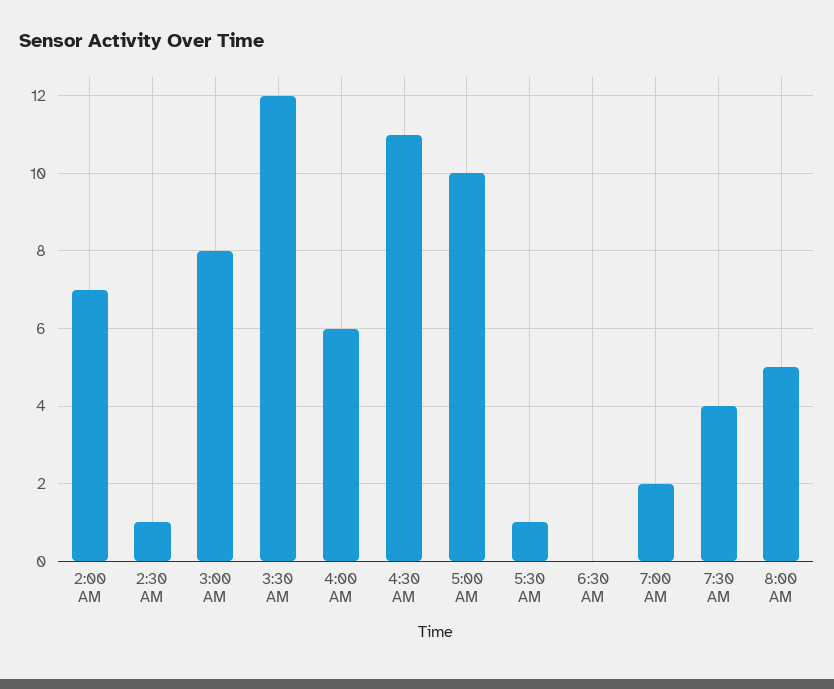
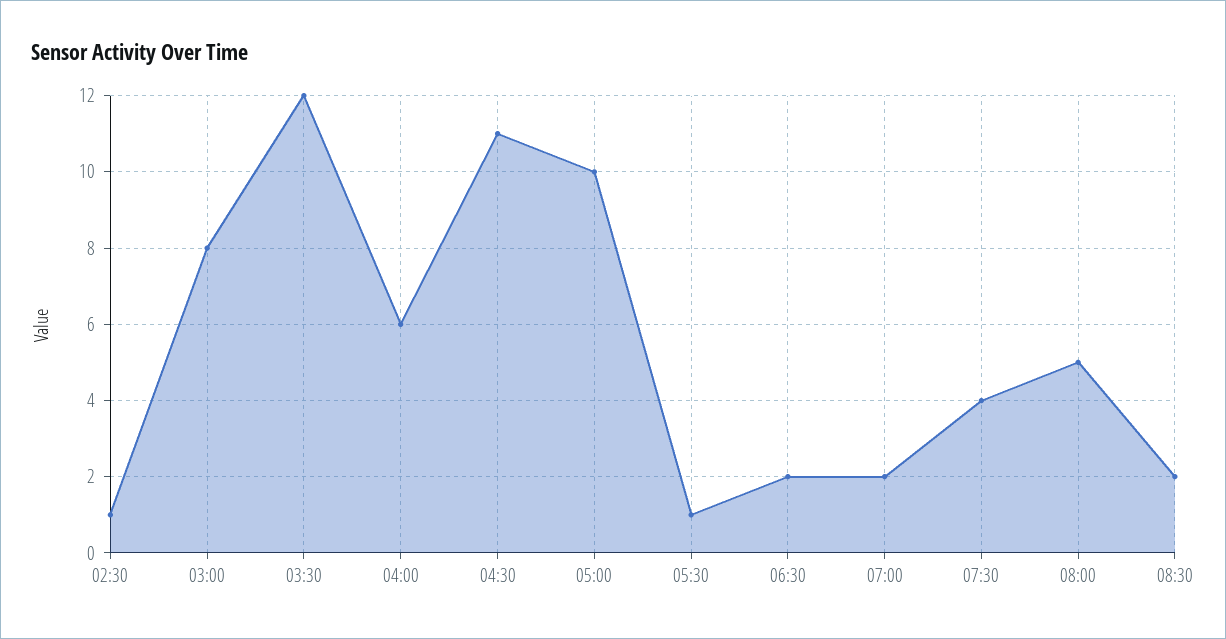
2:00 AM: 7 -> none
6:30 AM: 0 -> 2
08:30: none -> 2

